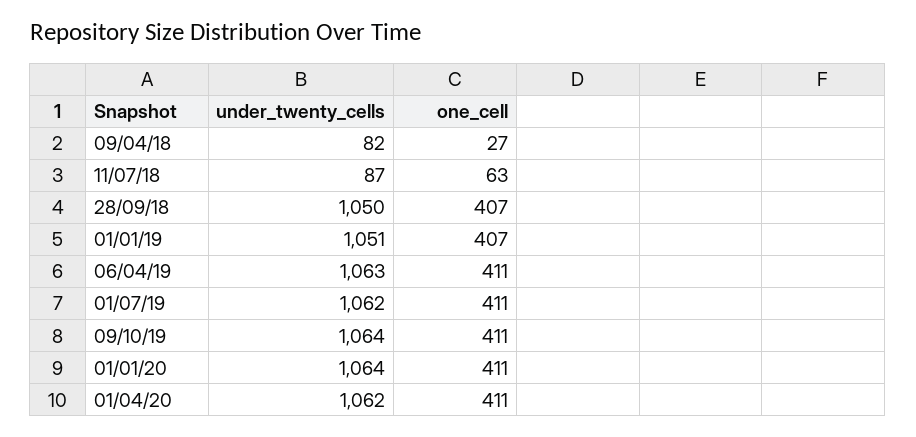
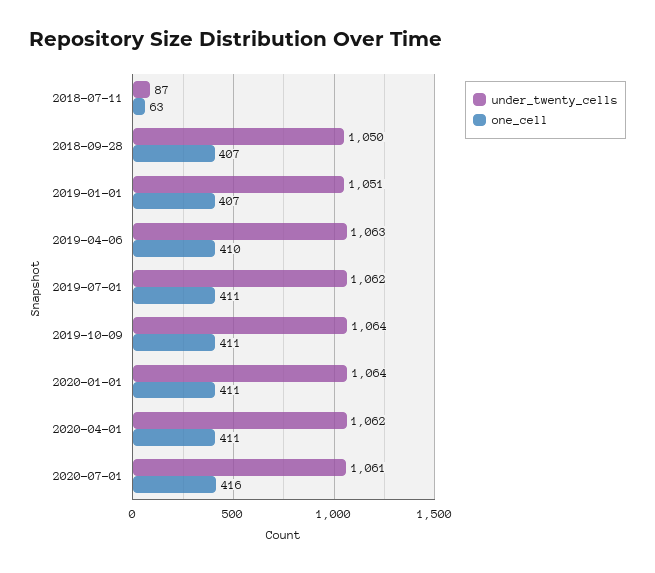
under_twenty_cells, 09/04/18: 82 -> none
one_cell, 09/04/18: 27 -> none
one_cell, 06/04/19: 411 -> 410
under_twenty_cells, 2020-07-01: none -> 1061
one_cell, 2020-07-01: none -> 416

